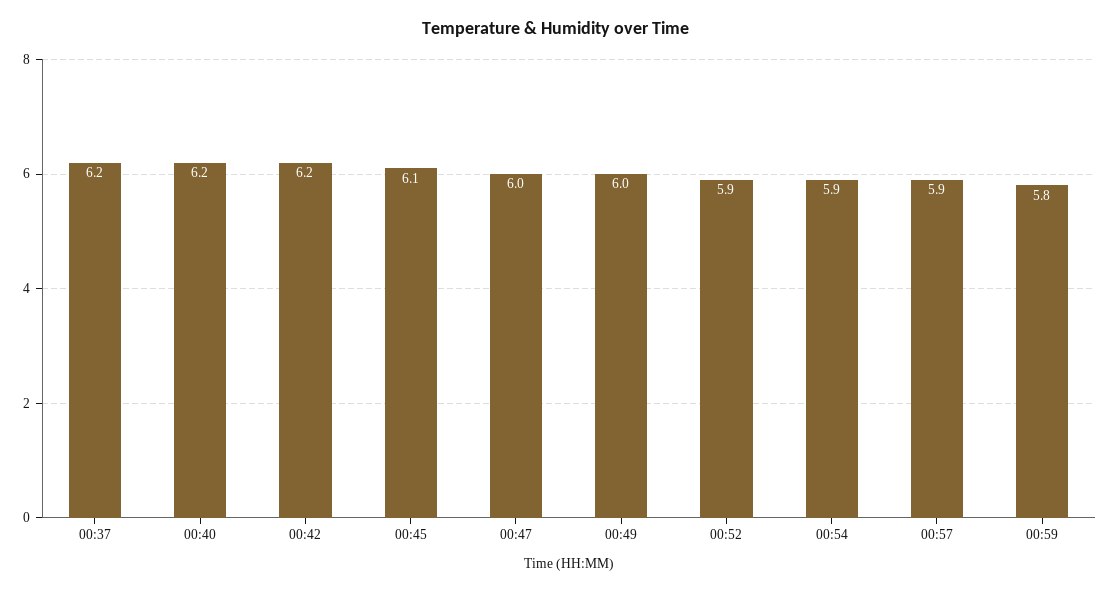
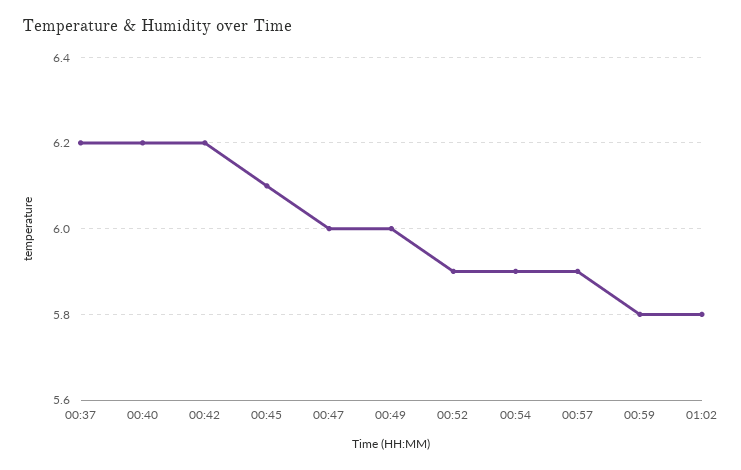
01:02: none -> 5.8

